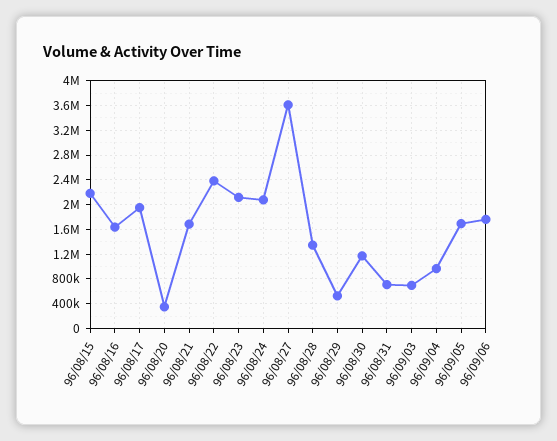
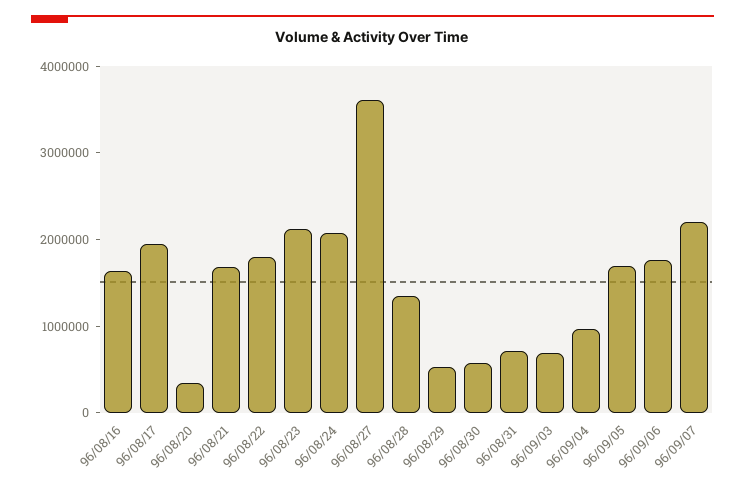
96/08/15: 2200000 -> none
96/08/22: 2400000 -> 1800000
96/08/30: 1200000 -> 600000
96/09/07: none -> 2200000

